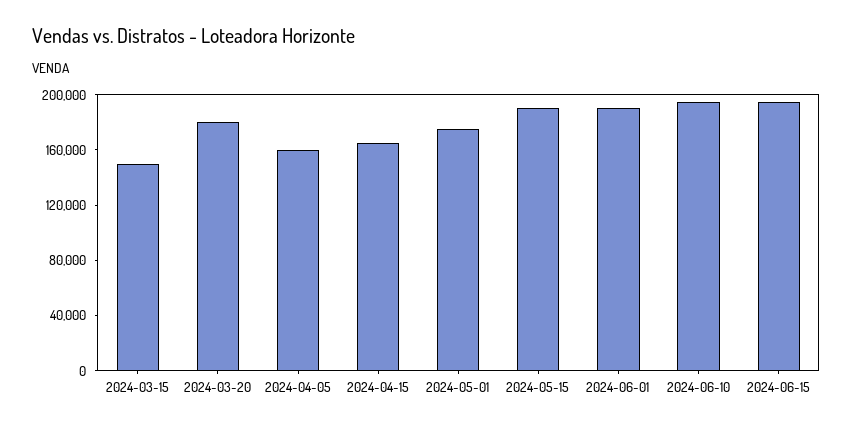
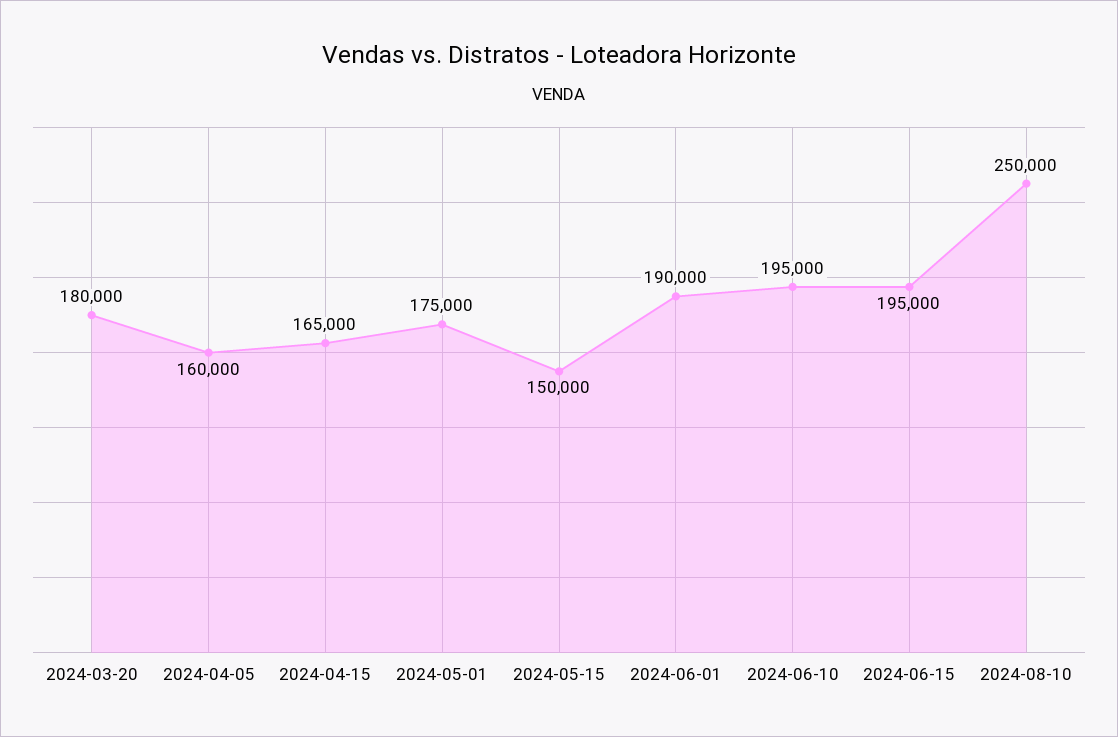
2024-03-15: 150000 -> none
2024-05-15: 190000 -> 150000
2024-08-10: none -> 250000

